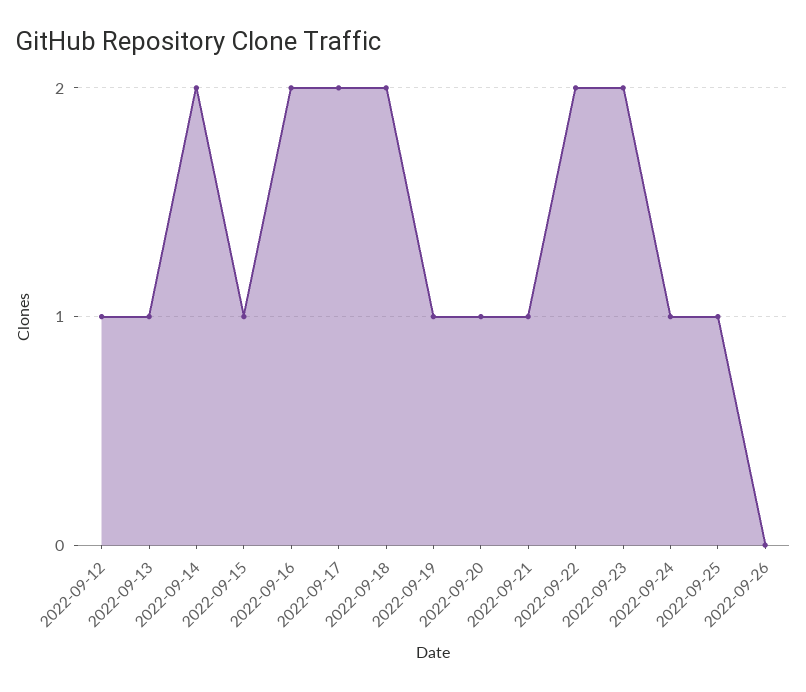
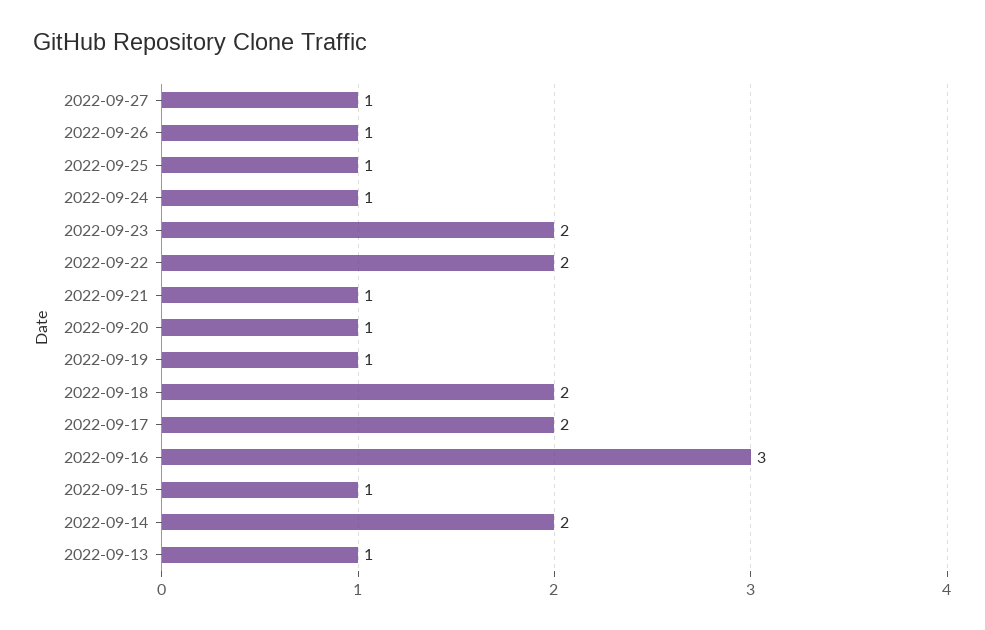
2022-09-12: 1 -> none
2022-09-16: 2 -> 3
2022-09-26: 0 -> 1
2022-09-27: none -> 1

